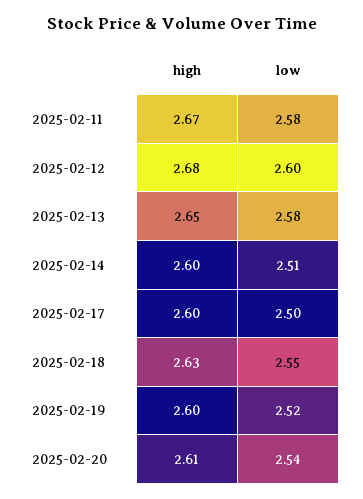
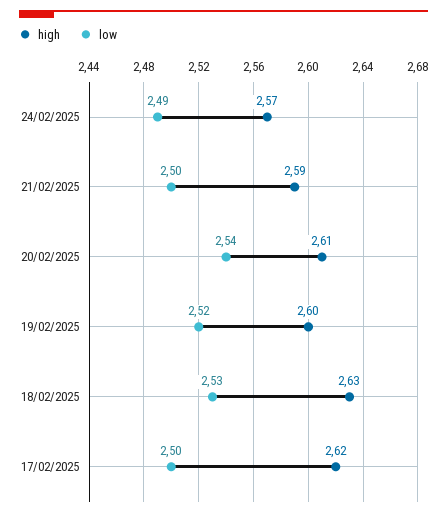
high, 2025-02-11: 2.67 -> none
low, 2025-02-11: 2.58 -> none
high, 2025-02-12: 2.68 -> none
low, 2025-02-12: 2.6 -> none
high, 2025-02-13: 2.65 -> none
low, 2025-02-13: 2.58 -> none
high, 2025-02-14: 2.6 -> none
low, 2025-02-14: 2.51 -> none
high, 2025-02-17: 2.6 -> 2.62
low, 2025-02-18: 2.55 -> 2.53
high, 24/02/2025: none -> 2.57
low, 24/02/2025: none -> 2.49
high, 21/02/2025: none -> 2.59
low, 21/02/2025: none -> 2.5

